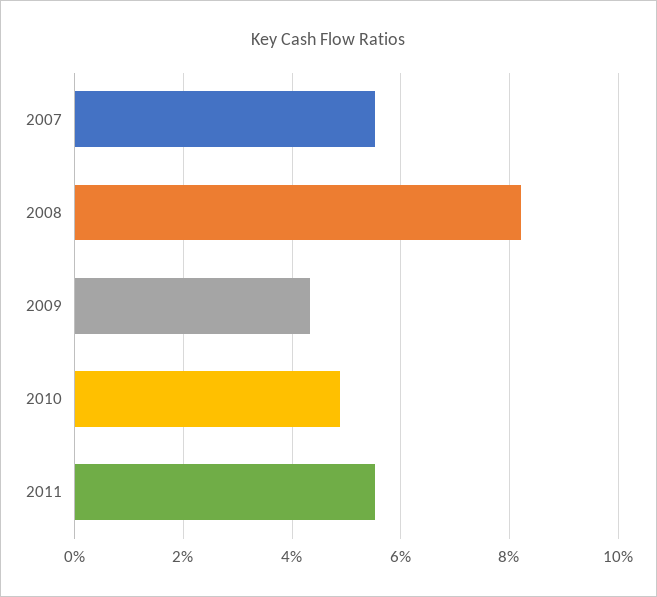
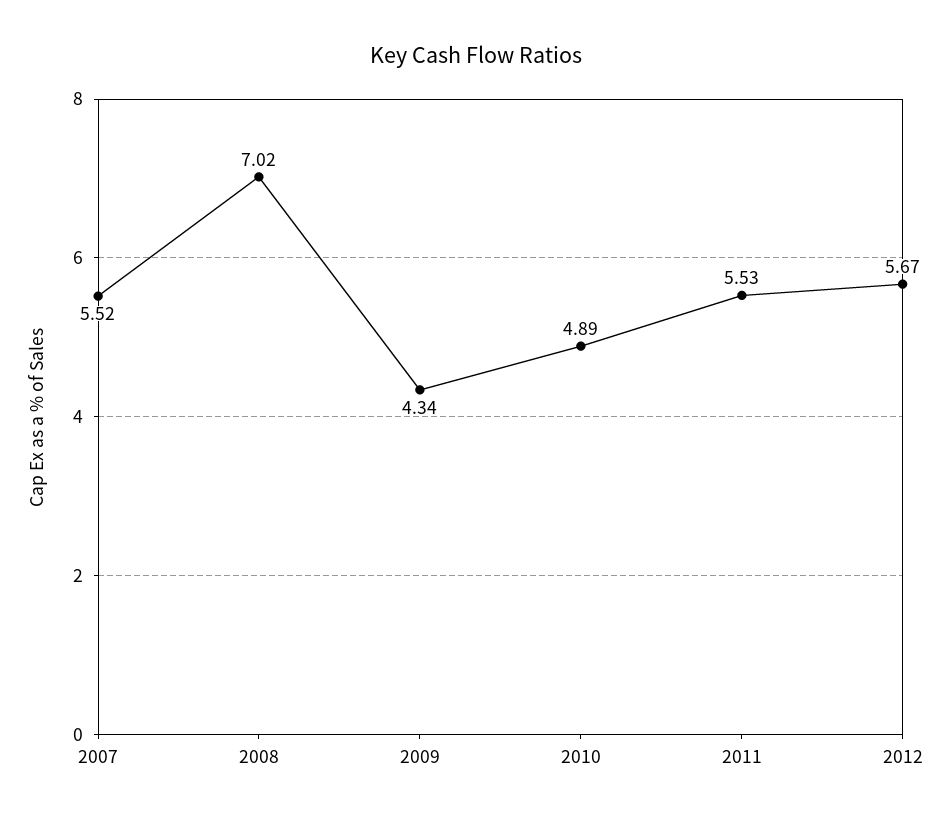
2008: 8.2 -> 7.02
2012: none -> 5.67

